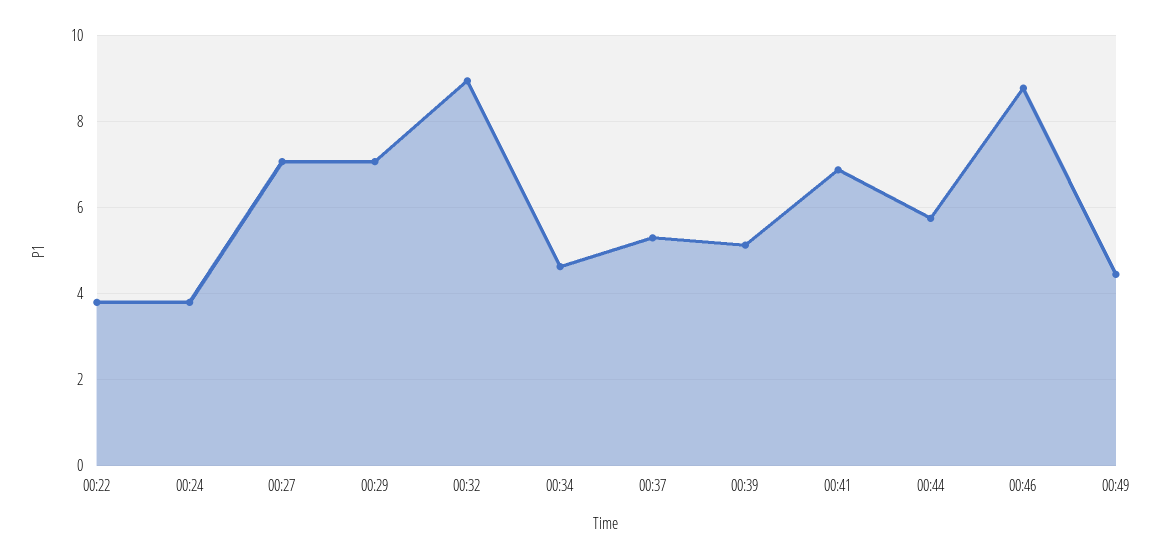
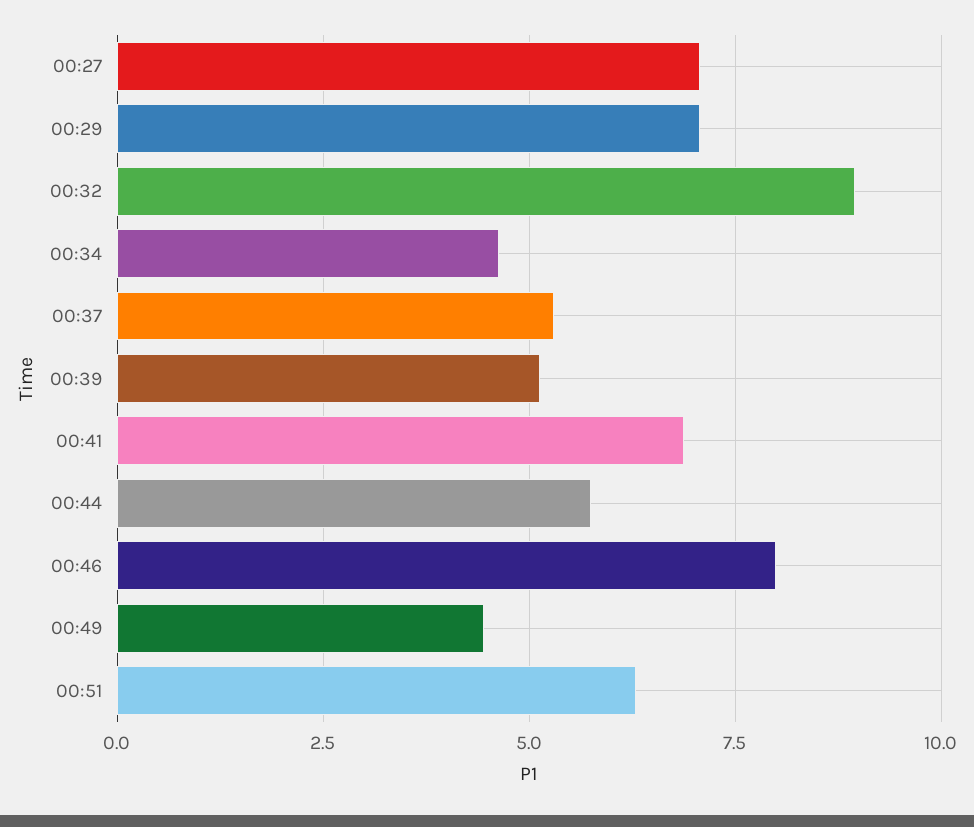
00:22: 3.8 -> none
00:24: 3.8 -> none
00:46: 8.8 -> 8
00:51: none -> 6.25

